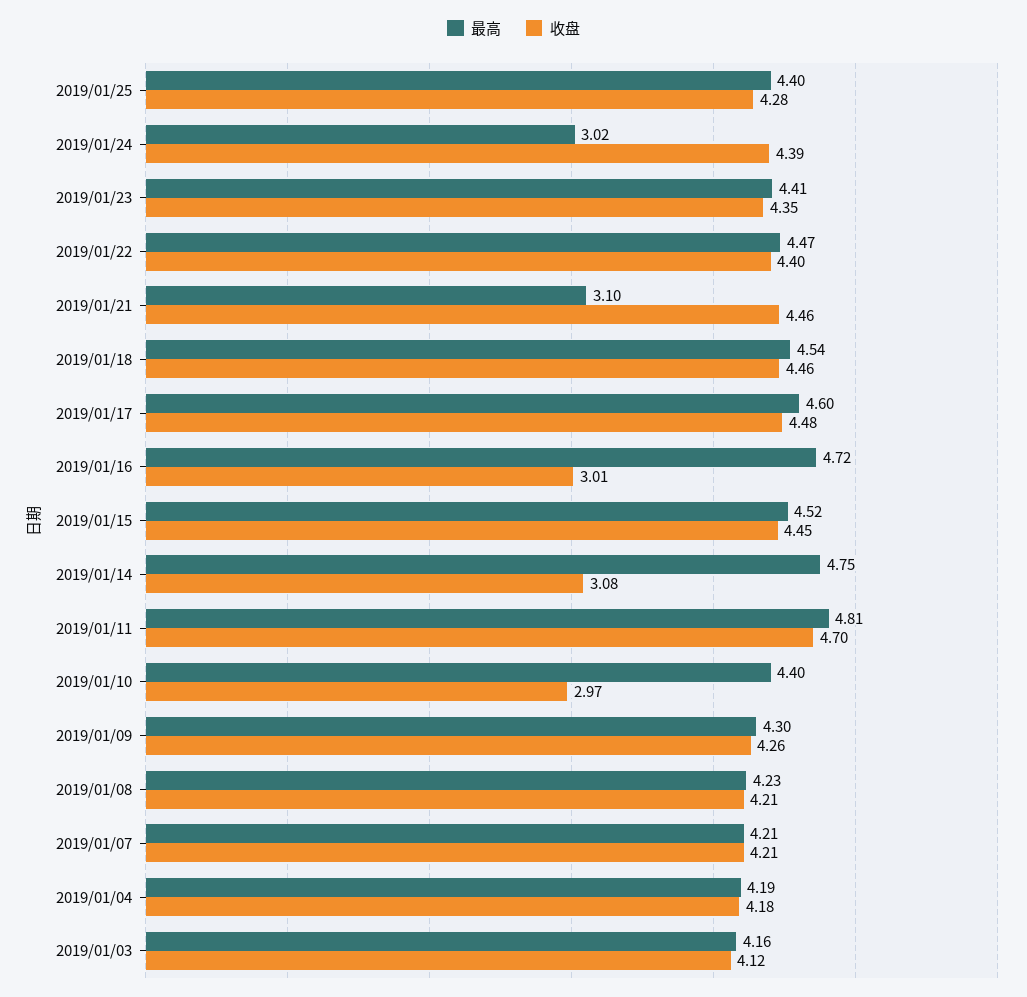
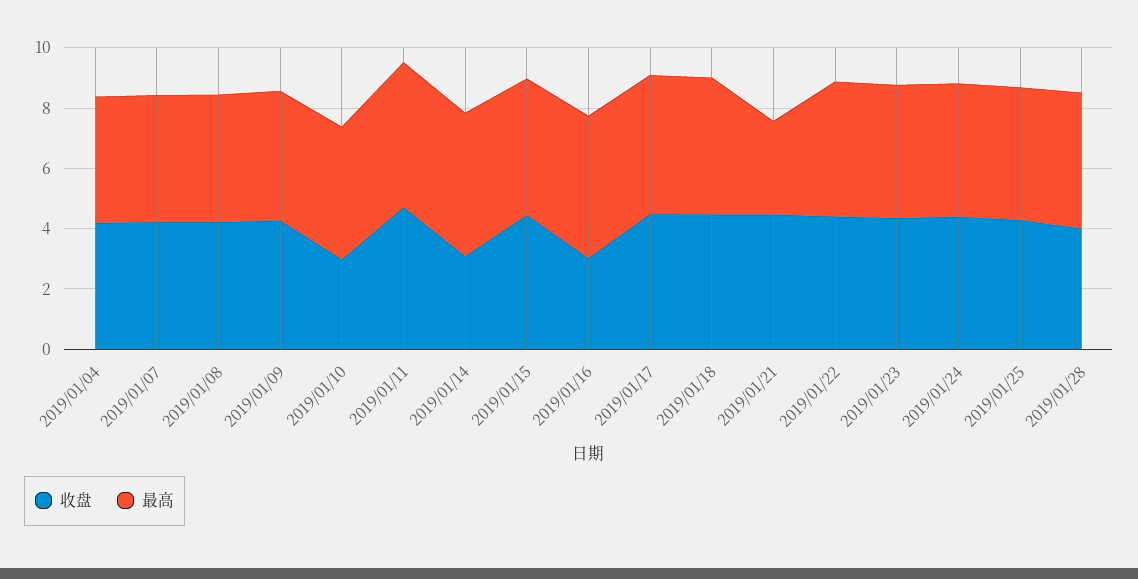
最高, 2019/01/24: 3.02 -> 4.5
最高, 2019/01/03: 4.16 -> none
收盘, 2019/01/03: 4.12 -> none
收盘, 2019/01/28: none -> 4
最高, 2019/01/28: none -> 4.5

